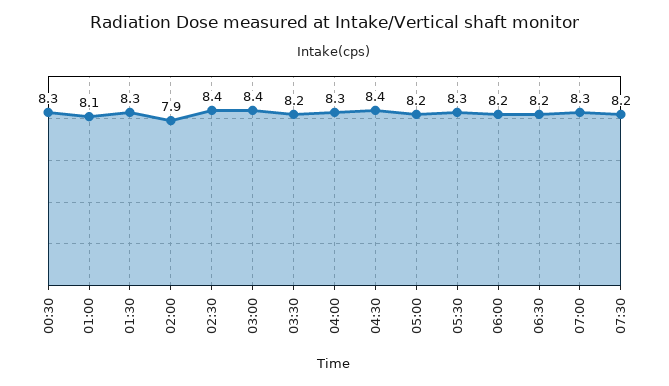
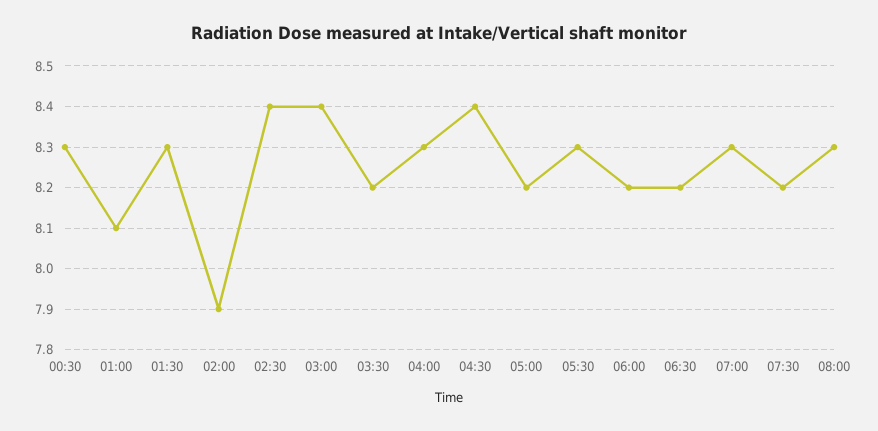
08:00: none -> 8.3

